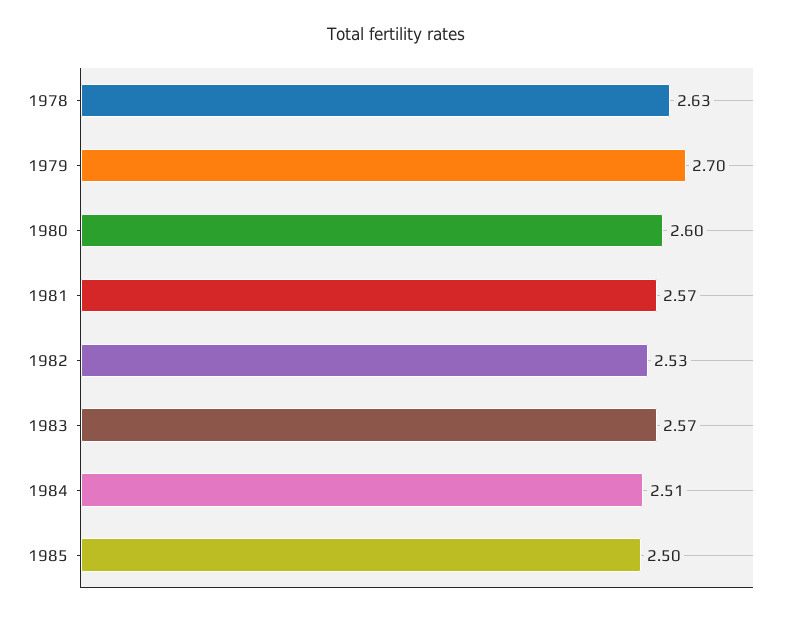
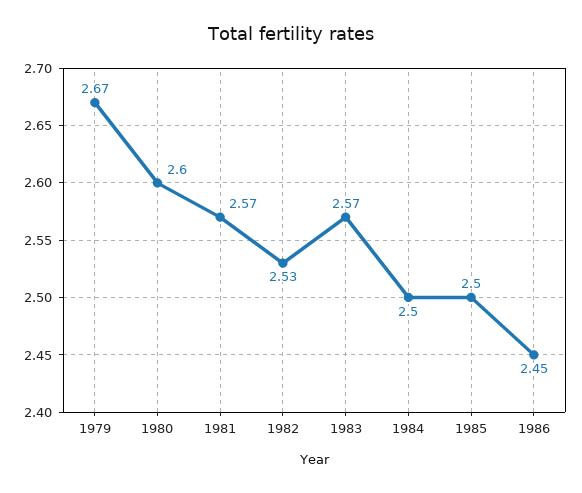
1978: 2.63 -> none
1979: 2.7 -> 2.67
1984: 2.51 -> 2.5
1986: none -> 2.45

